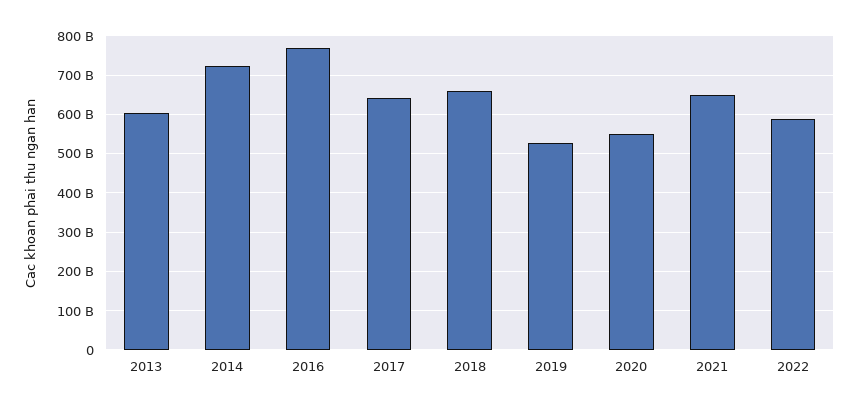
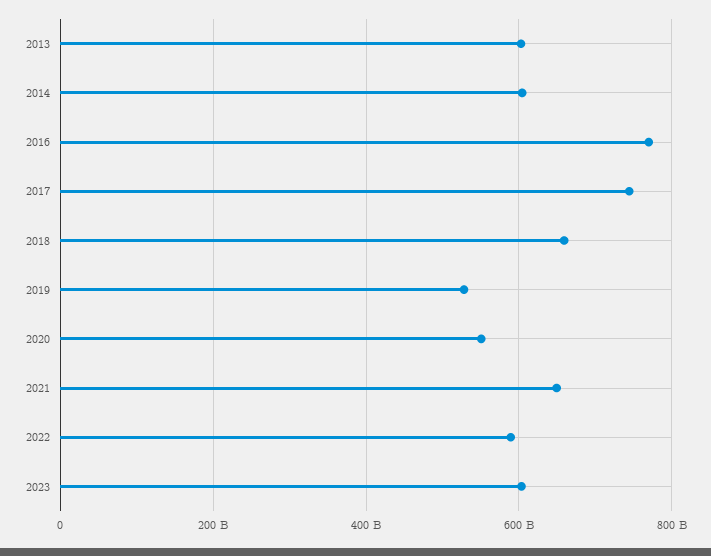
2014: 720000000000 -> 600000000000
2017: 640000000000 -> 740000000000
2023: none -> 600000000000

